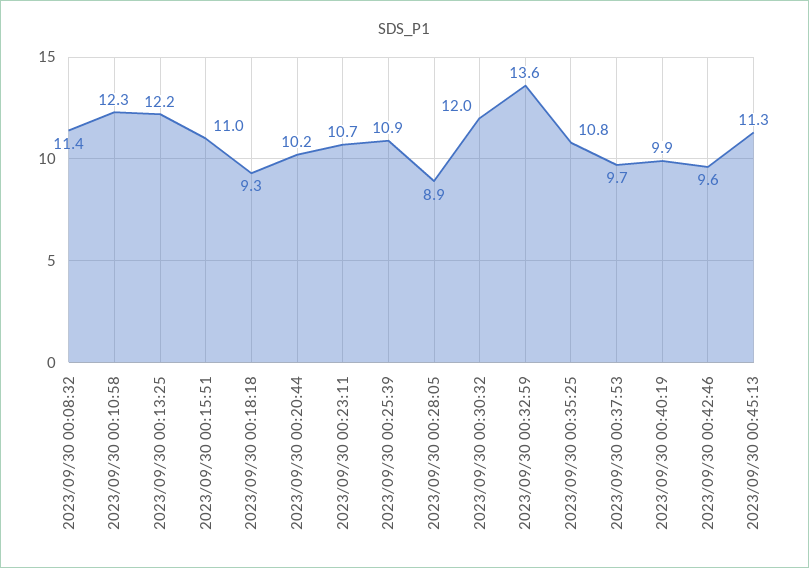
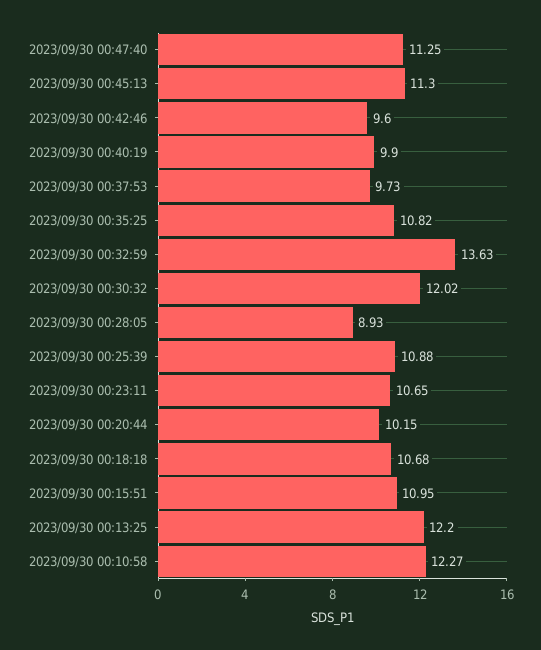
2023/09/30 00:08:32: 11.4 -> none
2023/09/30 00:18:18: 9.3 -> 10.68
2023/09/30 00:47:40: none -> 11.25

